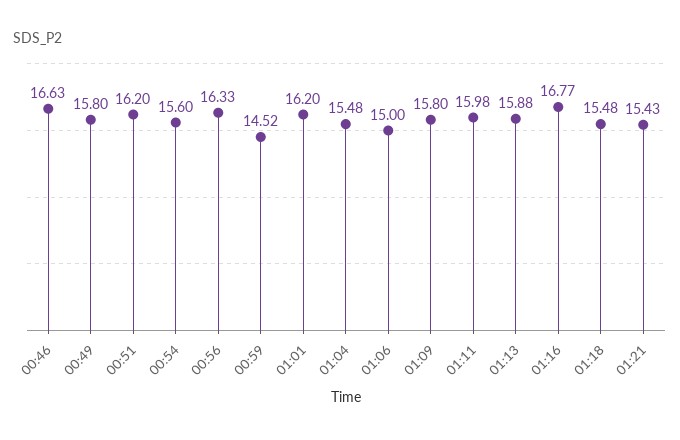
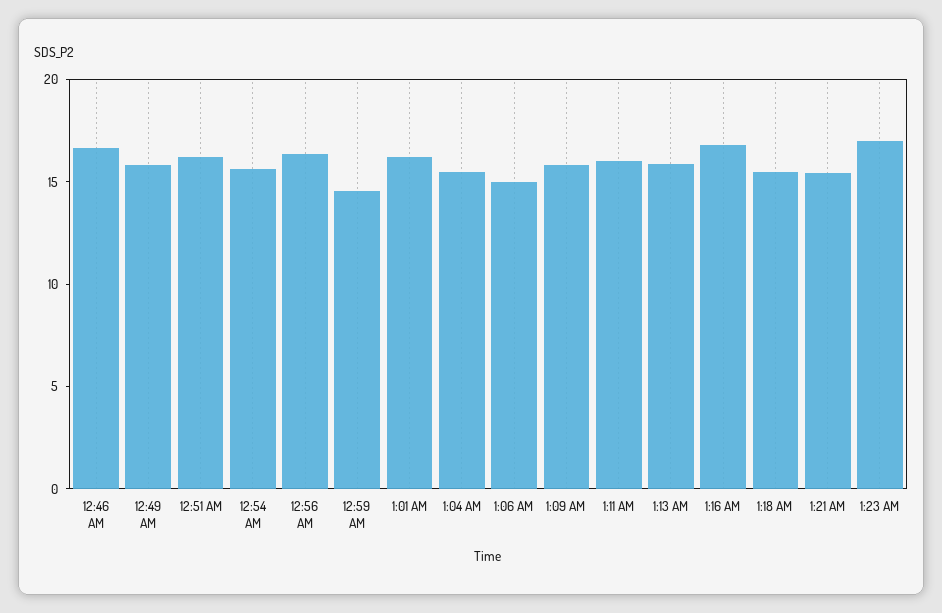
1:23 AM: none -> 17

